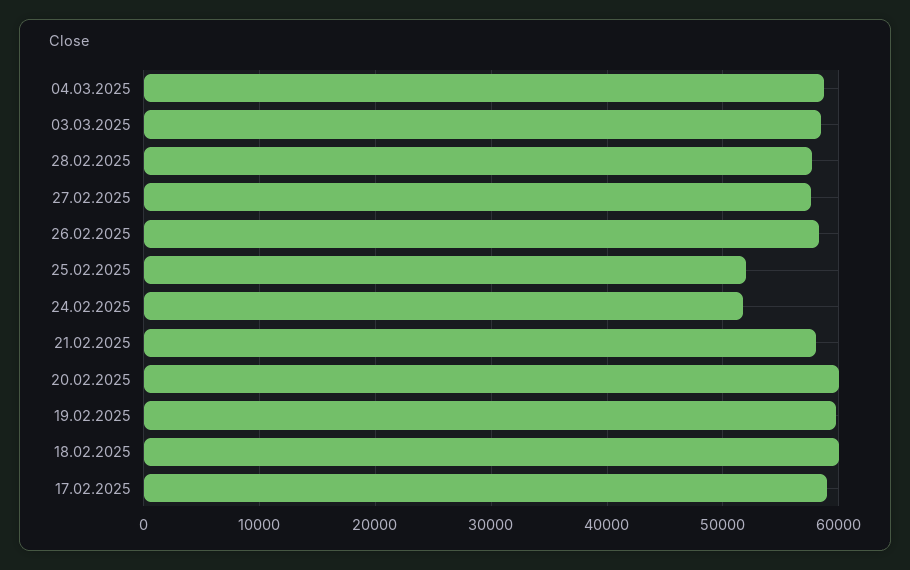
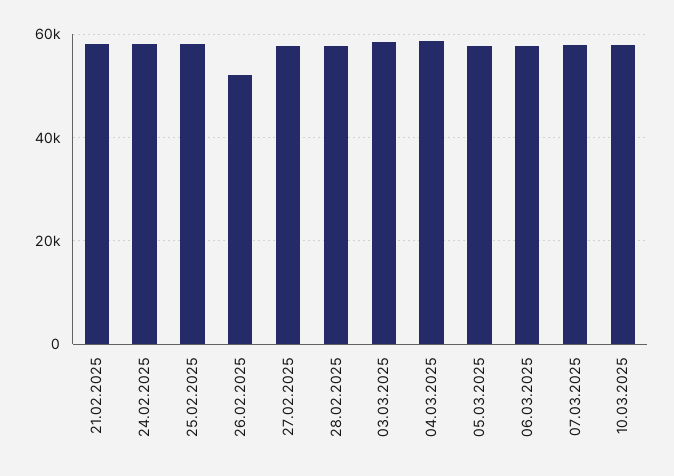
26.02.2025: 58000 -> 52000
25.02.2025: 52000 -> 58000
24.02.2025: 52000 -> 58000
20.02.2025: 60000 -> none
19.02.2025: 60000 -> none
18.02.2025: 60000 -> none
17.02.2025: 59000 -> none
05.03.2025: none -> 58000
06.03.2025: none -> 58000
07.03.2025: none -> 58000
10.03.2025: none -> 58000

